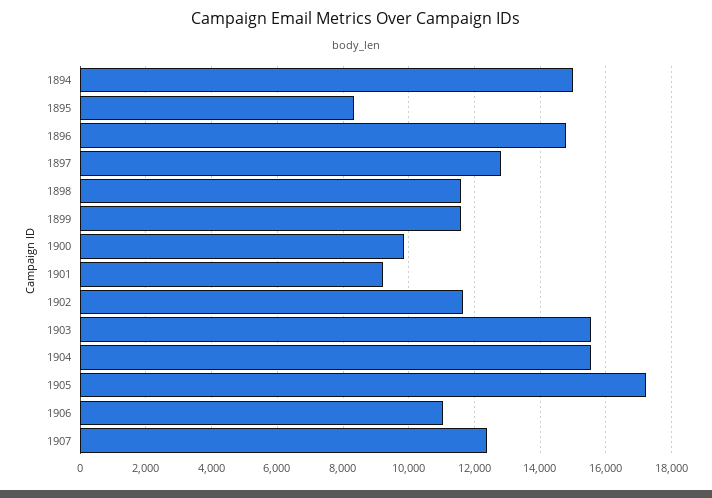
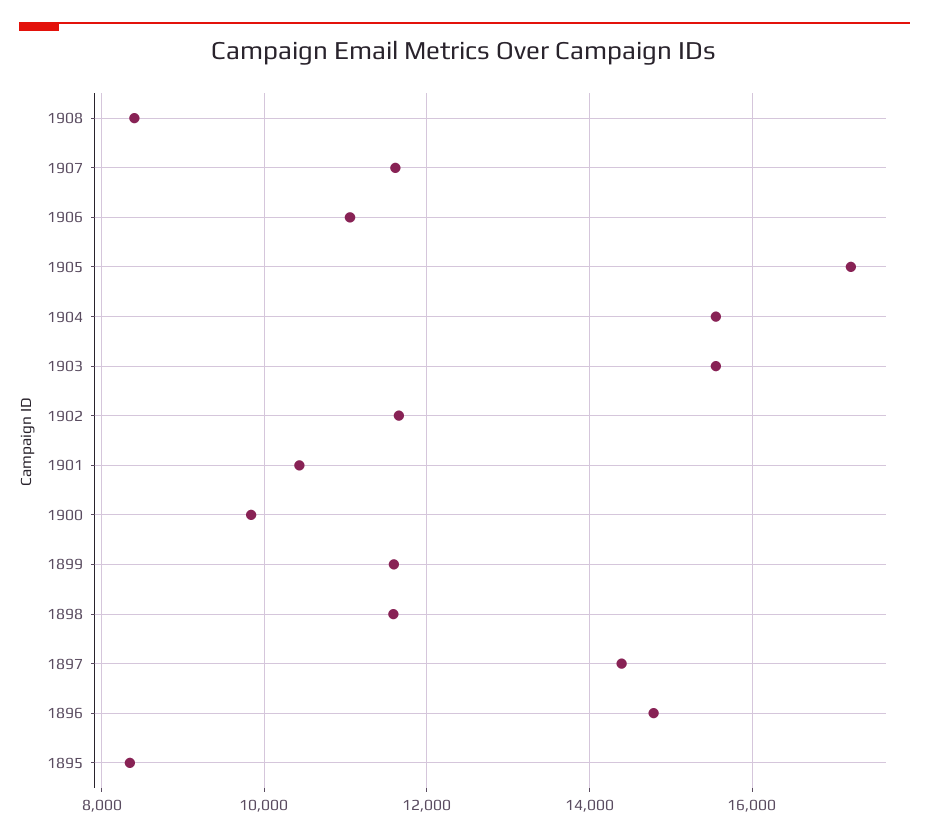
1894: 15000 -> none
1897: 12800 -> 14400
1901: 9200 -> 10400
1907: 12400 -> 11600
1908: none -> 8400

